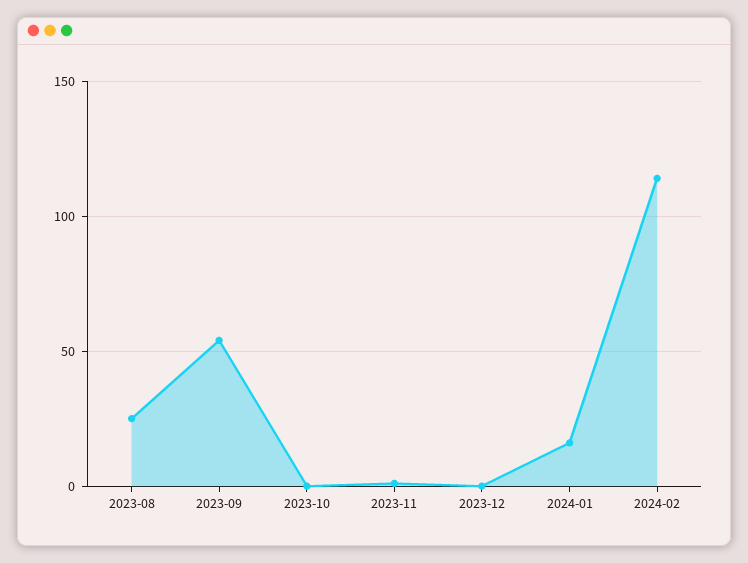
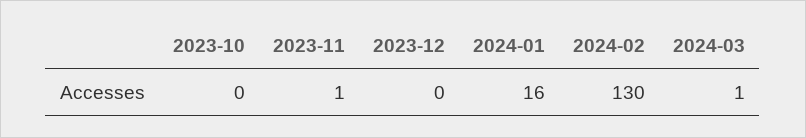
2023-08: 25 -> none
2023-09: 55 -> none
2024-02: 115 -> 130
2024-03: none -> 1

